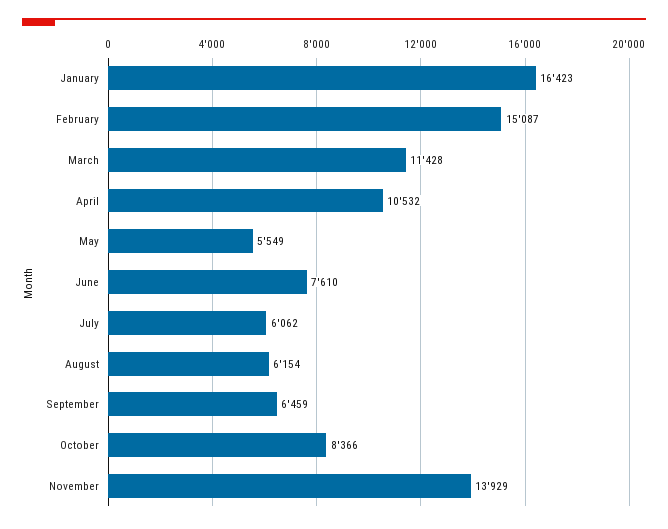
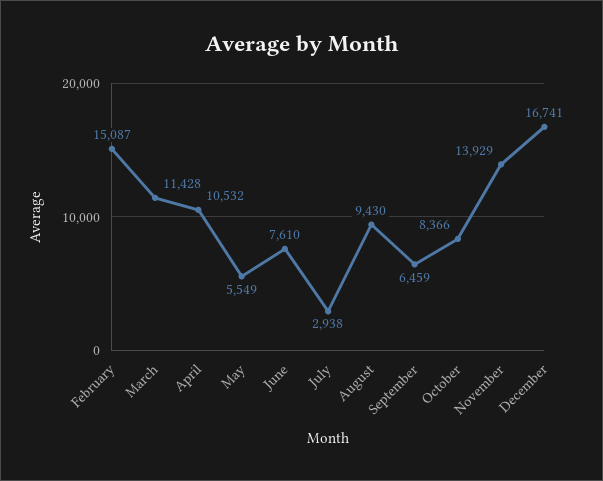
January: 16423 -> none
July: 6062 -> 2938
August: 6154 -> 9430
December: none -> 16741

